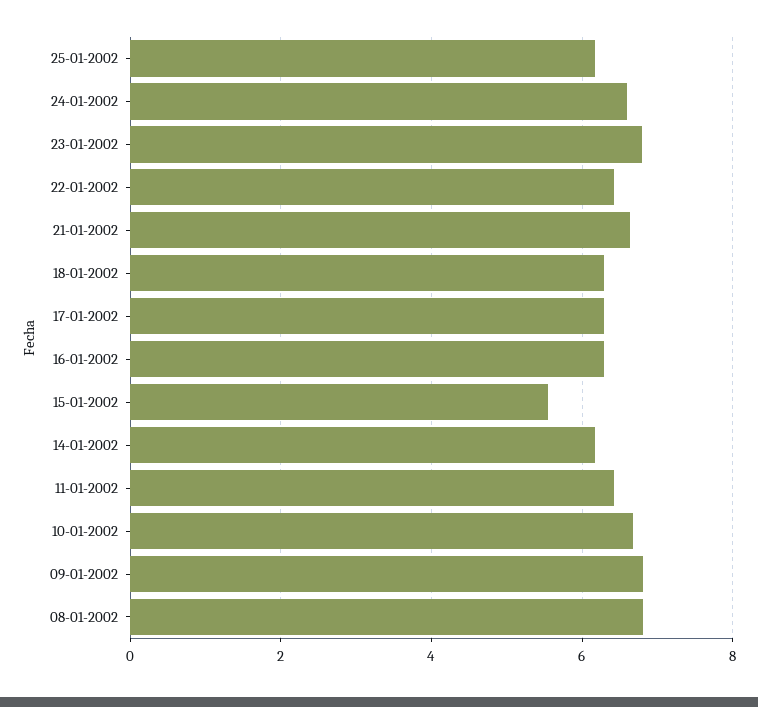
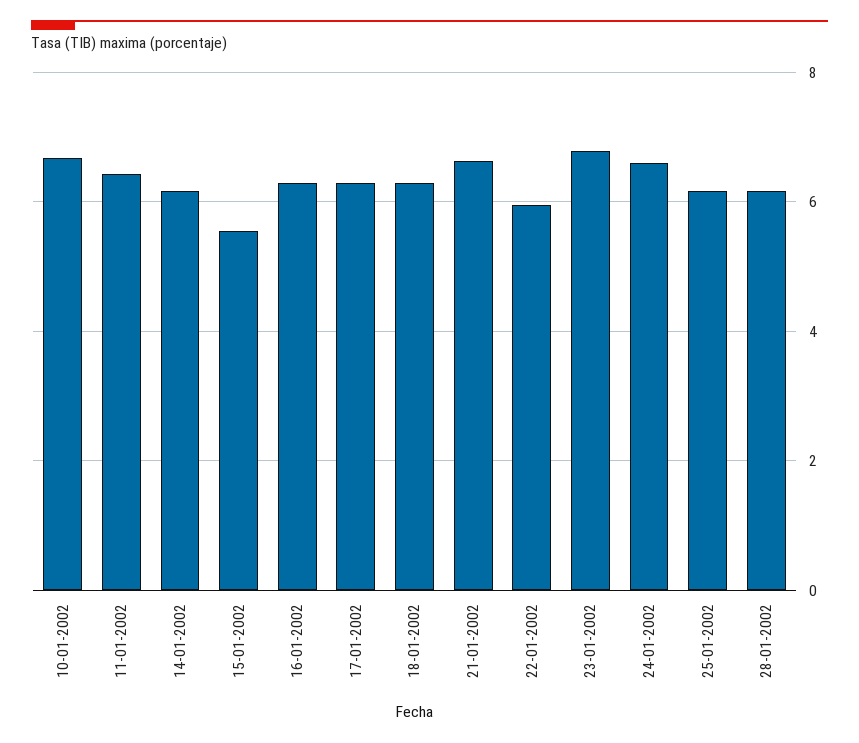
22-01-2002: 6.4 -> 6
09-01-2002: 6.8 -> none
08-01-2002: 6.8 -> none
28-01-2002: none -> 6.2

